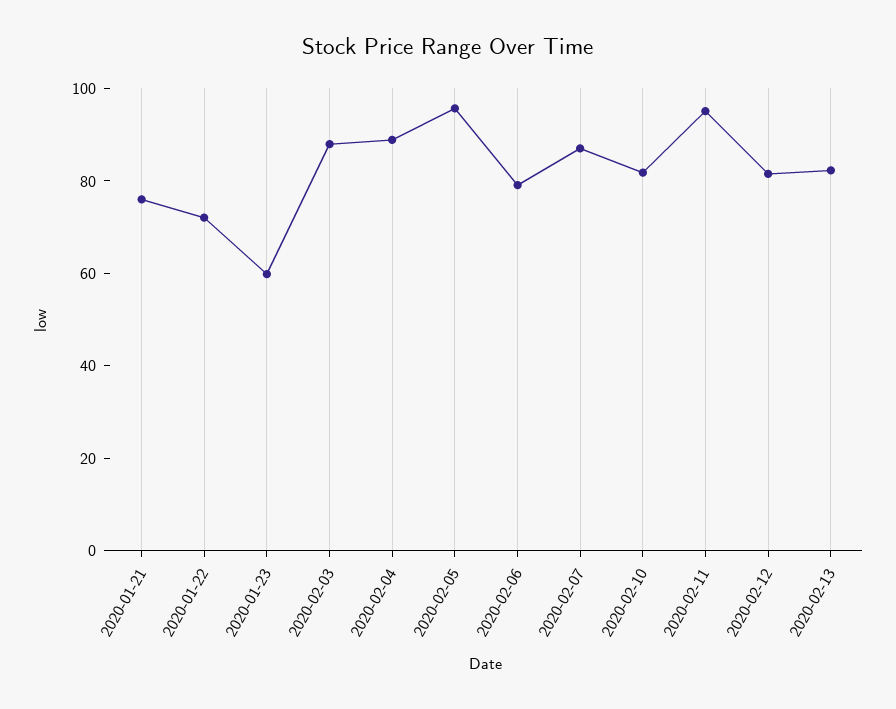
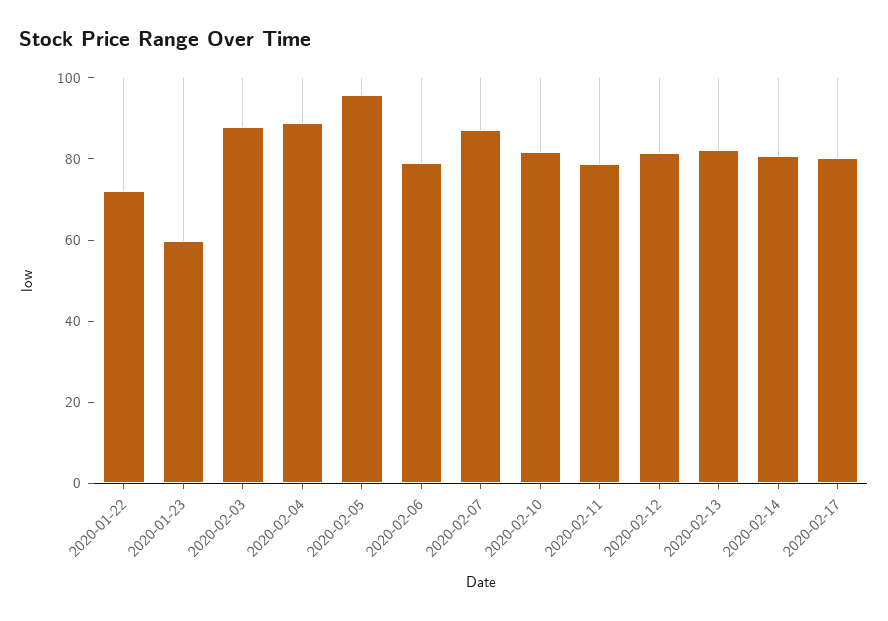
2020-01-21: 75 -> none
2020-02-11: 95 -> 80
2020-02-14: none -> 80
2020-02-17: none -> 80

